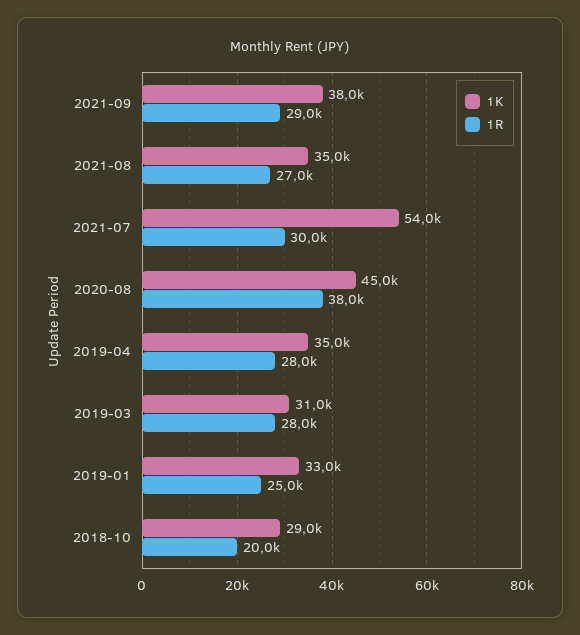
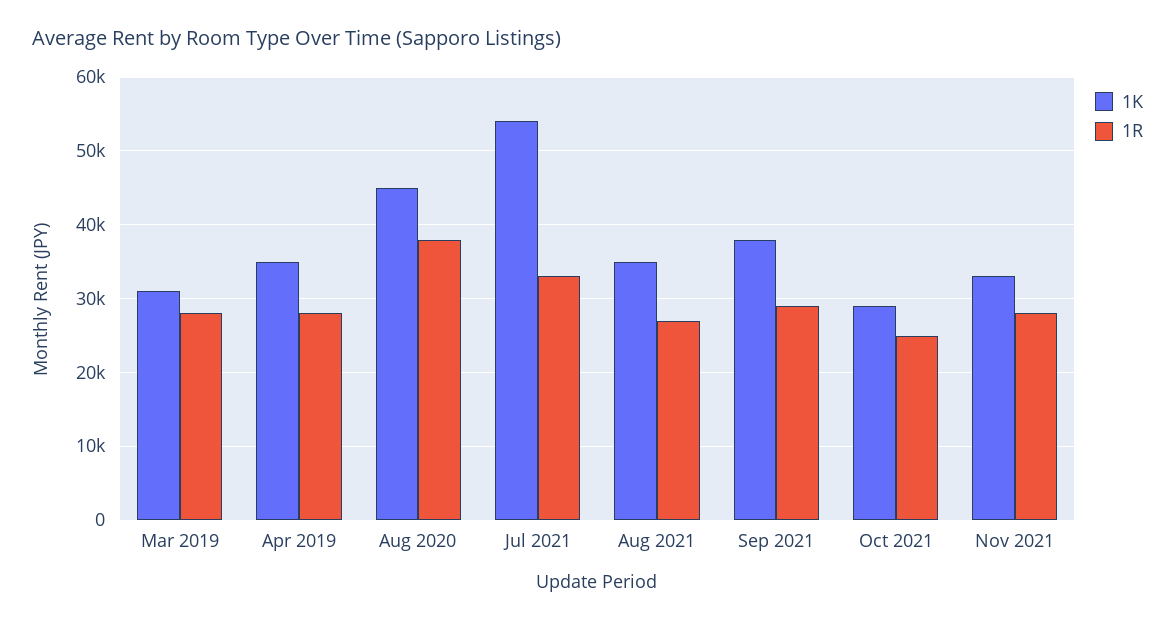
1R, 2021-07: 30000 -> 33000
1K, 2019-01: 33000 -> none
1R, 2019-01: 25000 -> none
1K, 2018-10: 29000 -> none
1R, 2018-10: 20000 -> none
1K, Oct 2021: none -> 29000
1R, Oct 2021: none -> 25000
1K, Nov 2021: none -> 33000
1R, Nov 2021: none -> 28000

